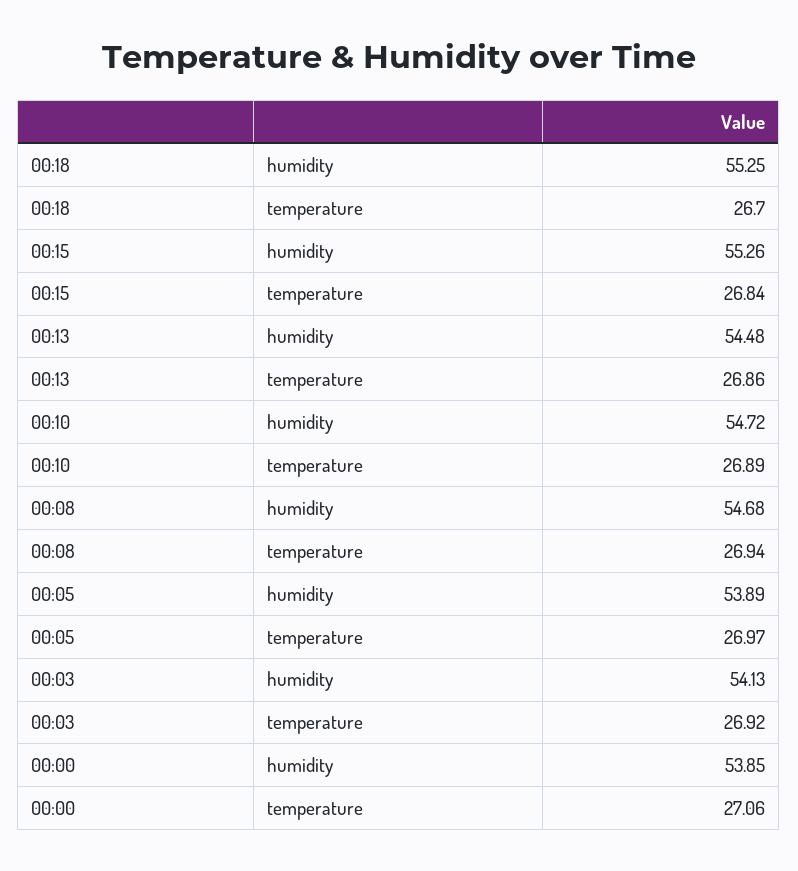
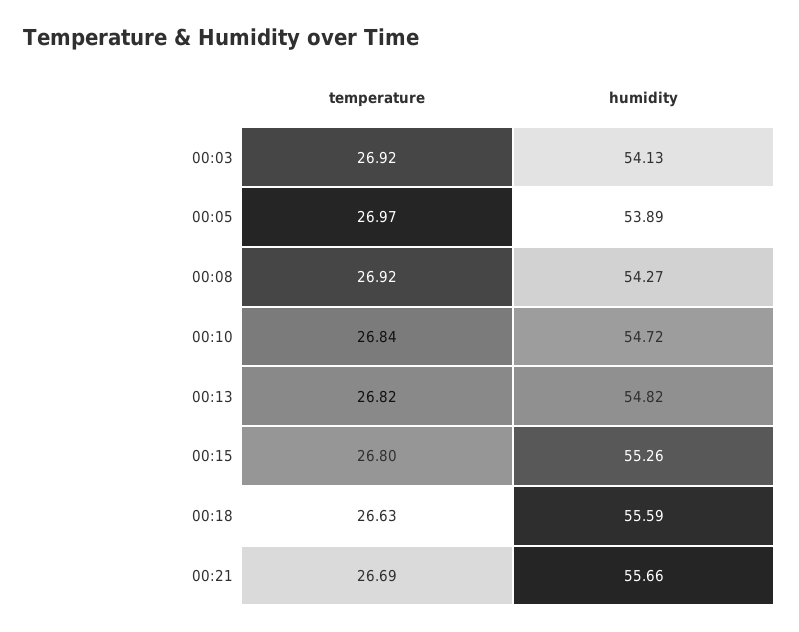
00:18, humidity: 55.25 -> 55.59
00:18, temperature: 26.7 -> 26.63
00:15, temperature: 26.84 -> 26.8
00:13, humidity: 54.48 -> 54.82
00:13, temperature: 26.86 -> 26.82
00:10, temperature: 26.89 -> 26.84
00:08, humidity: 54.68 -> 54.27
00:08, temperature: 26.94 -> 26.92
00:00, humidity: 53.85 -> none
00:00, temperature: 27.06 -> none
00:21, temperature: none -> 26.69
00:21, humidity: none -> 55.66

